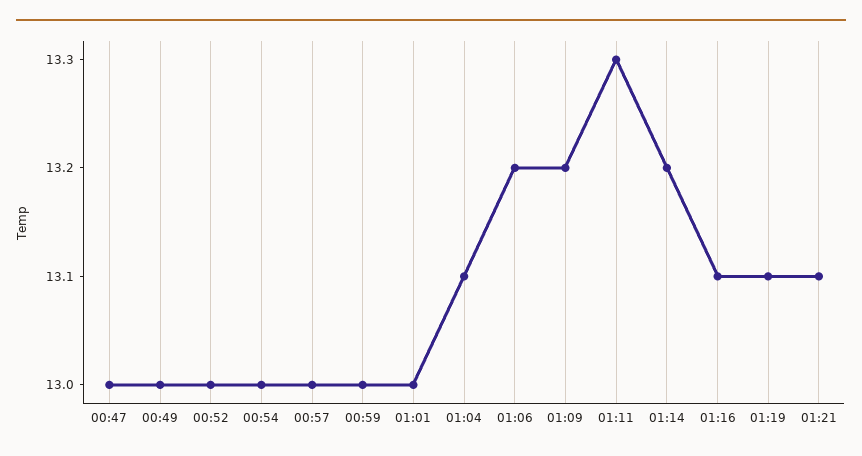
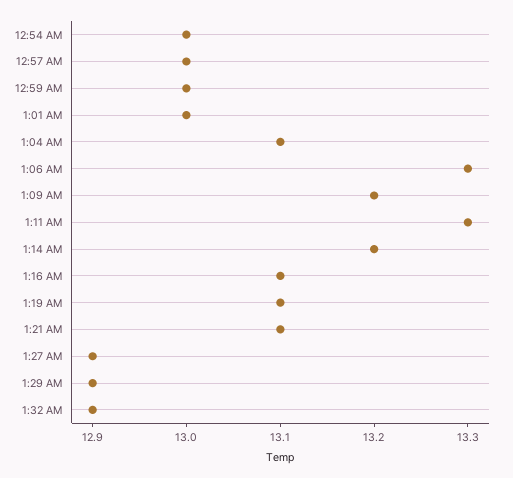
00:47: 13 -> none
00:49: 13 -> none
00:52: 13 -> none
01:06: 13.2 -> 13.3
1:27 AM: none -> 12.9
1:29 AM: none -> 12.9
1:32 AM: none -> 12.9

